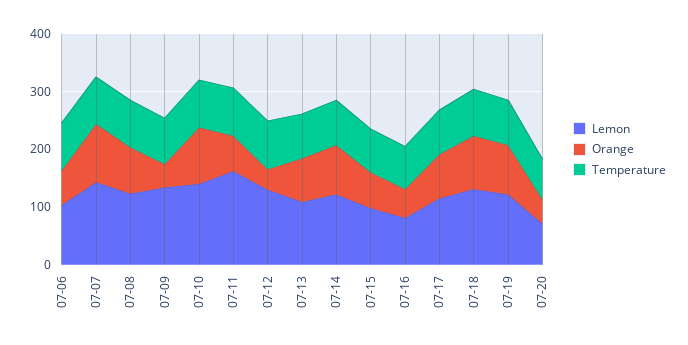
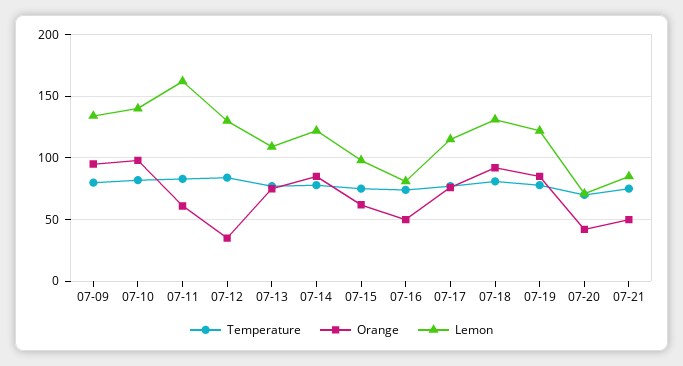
Lemon, 07-06: 100 -> none
Orange, 07-06: 60 -> none
Temperature, 07-06: 80 -> none
Lemon, 07-07: 140 -> none
Orange, 07-07: 100 -> none
Temperature, 07-07: 80 -> none
Lemon, 07-08: 120 -> none
Orange, 07-08: 80 -> none
Temperature, 07-08: 80 -> none
Orange, 07-09: 40 -> 95
Temperature, 07-21: none -> 75
Orange, 07-21: none -> 50
Lemon, 07-21: none -> 85

